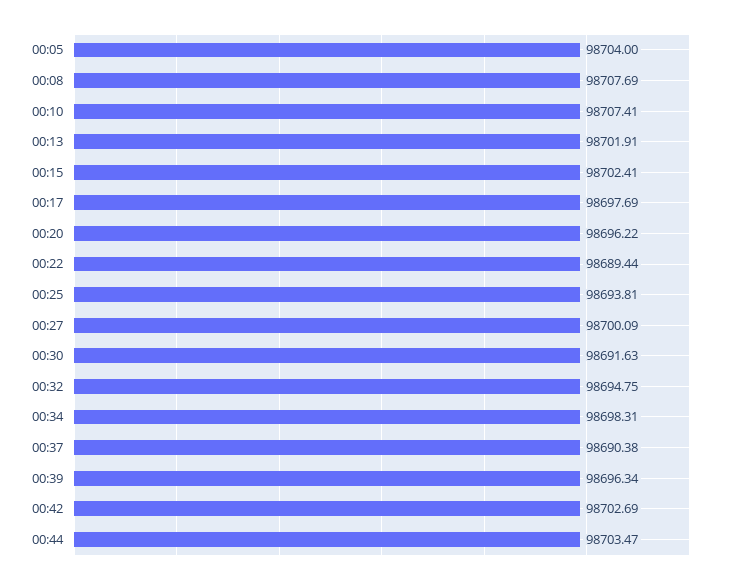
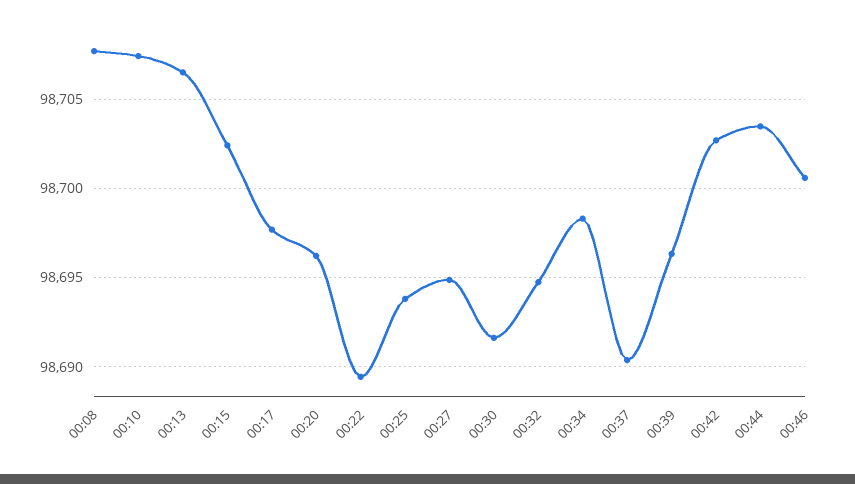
00:05: 98704 -> none
00:13: 98701.91 -> 98706.5
00:27: 98700.09 -> 98695
00:46: none -> 98700.5

